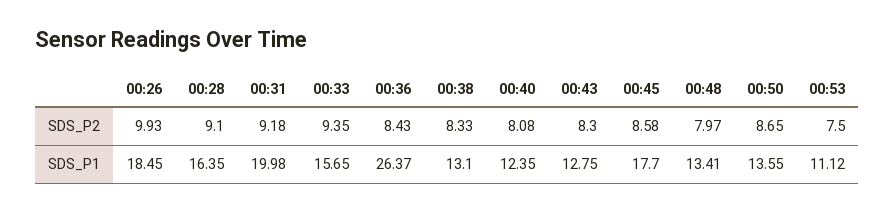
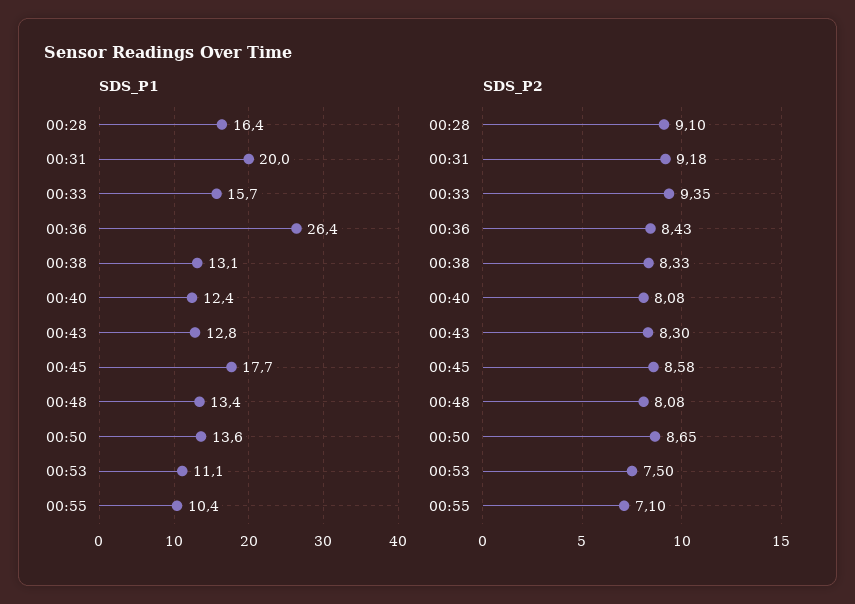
SDS_P2, 00:26: 9.93 -> none
SDS_P2, 00:48: 7.97 -> 8.08
SDS_P1, 00:26: 18.45 -> none
SDS_P1, 00:55: none -> 10.4
SDS_P2, 00:55: none -> 7.1

